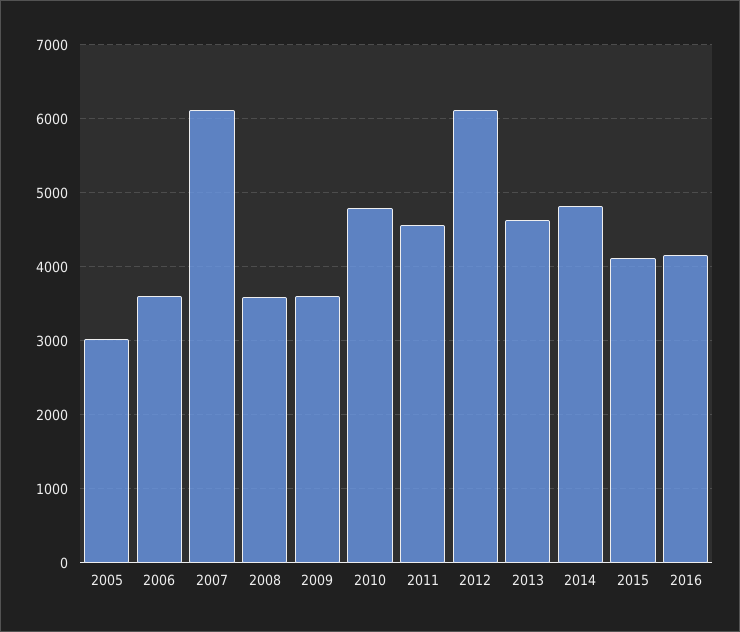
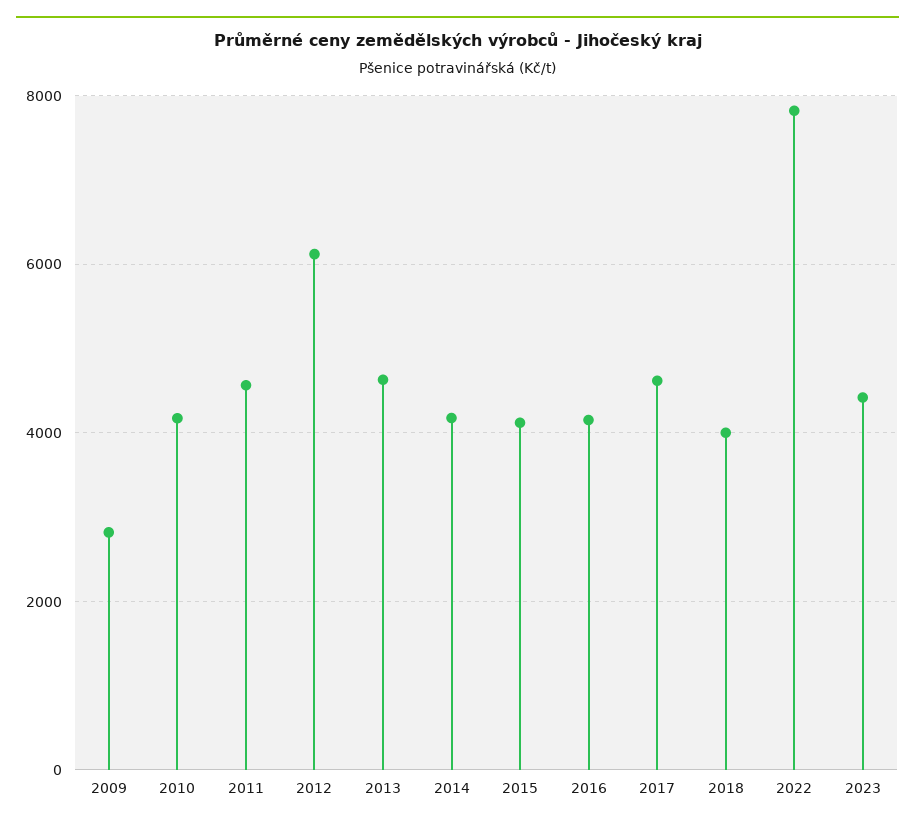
2005: 3000 -> none
2006: 3600 -> none
2007: 6100 -> none
2008: 3600 -> none
2009: 3600 -> 2800
2010: 4800 -> 4200
2014: 4800 -> 4200
2017: none -> 4600
2018: none -> 4000
2022: none -> 7800
2023: none -> 4400

